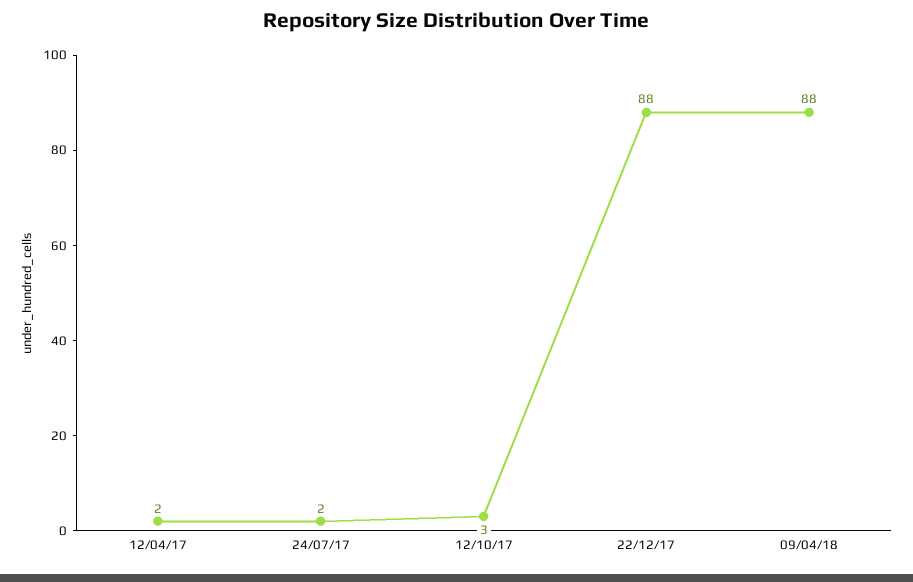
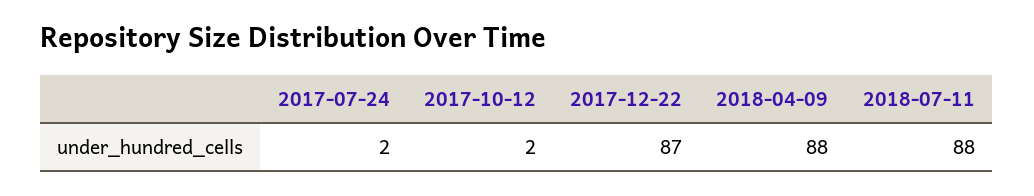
12/04/17: 2 -> none
12/10/17: 3 -> 2
22/12/17: 88 -> 87
2018-07-11: none -> 88

